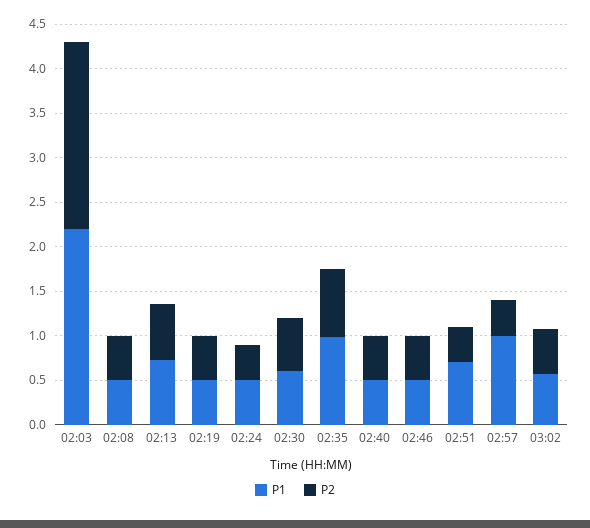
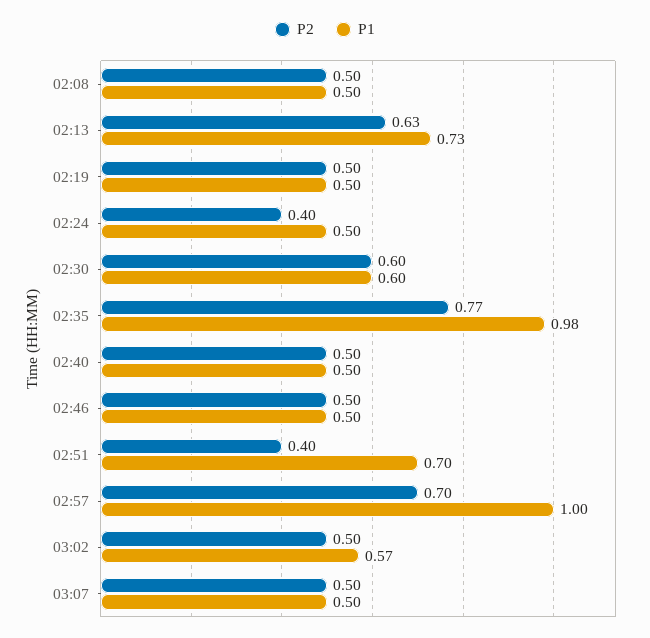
P1, 02:03: 2.2 -> none
P2, 02:03: 2.1 -> none
P2, 02:57: 0.4 -> 0.7
P2, 03:07: none -> 0.5
P1, 03:07: none -> 0.5

